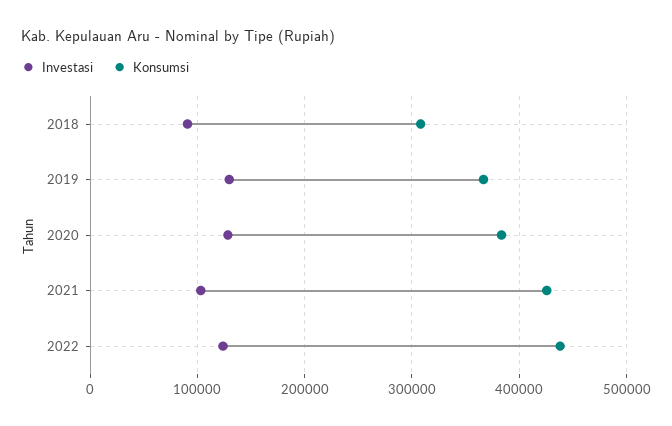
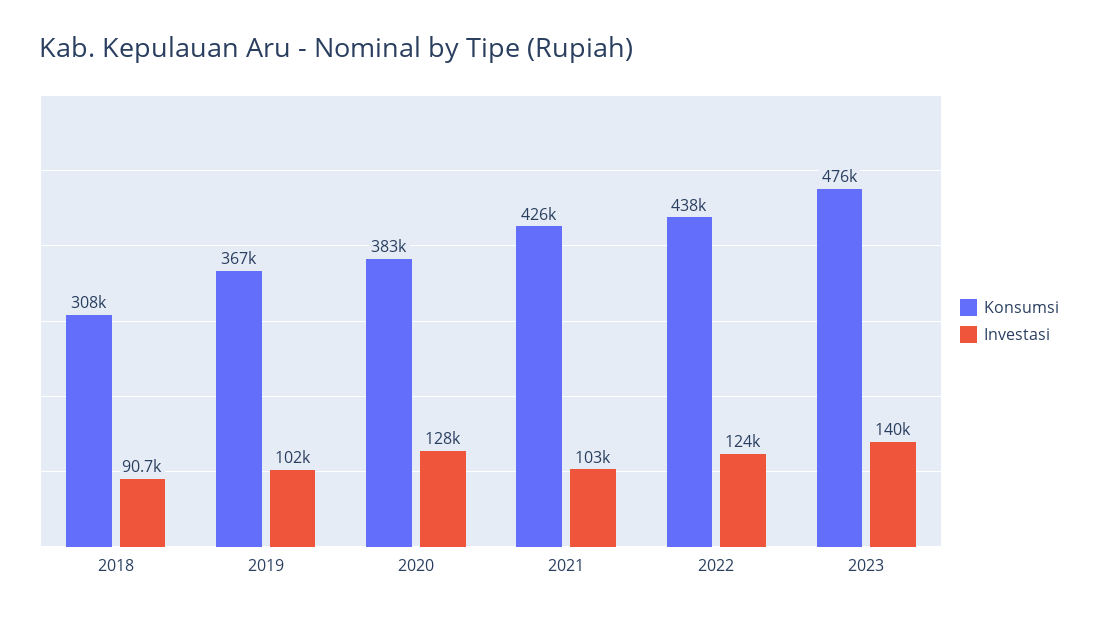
Investasi, 2019: 130000 -> 102000
Konsumsi, 2023: none -> 476000
Investasi, 2023: none -> 140000

